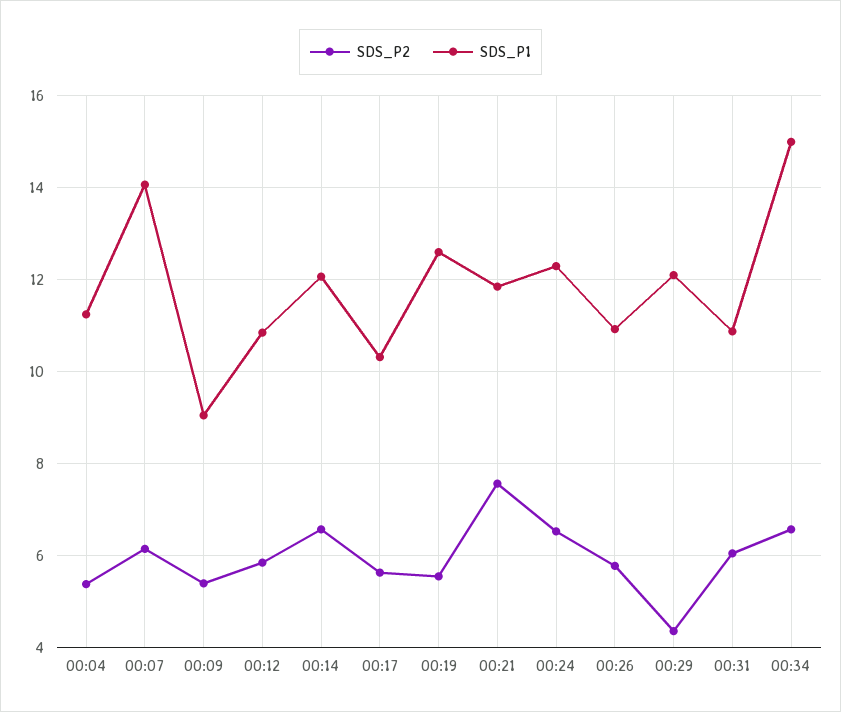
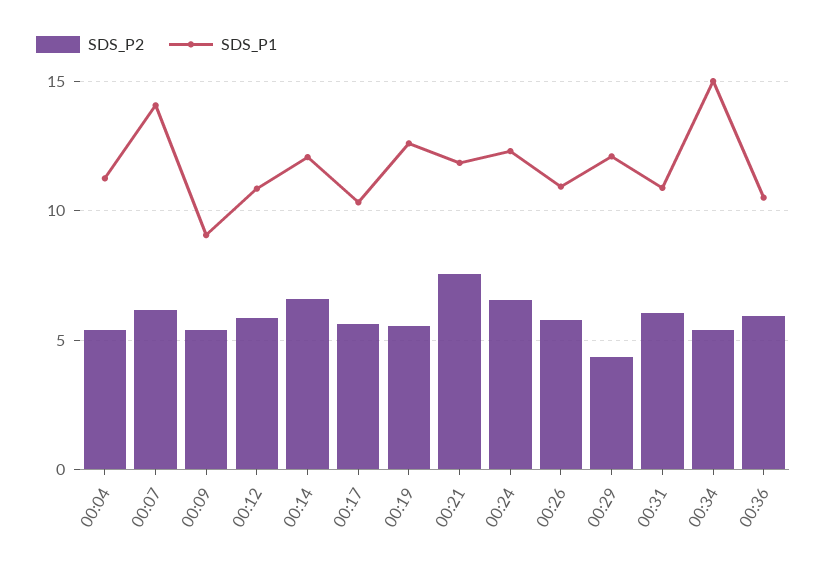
SDS_P2, 00:34: 6.6 -> 5.5
SDS_P2, 00:36: none -> 6
SDS_P1, 00:36: none -> 10.5

